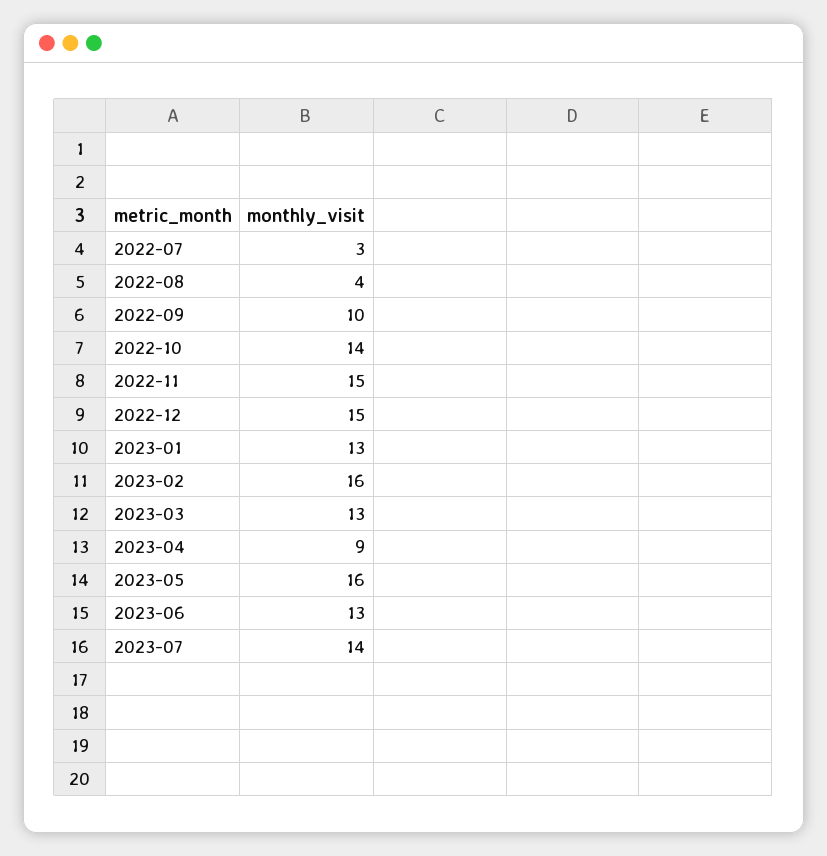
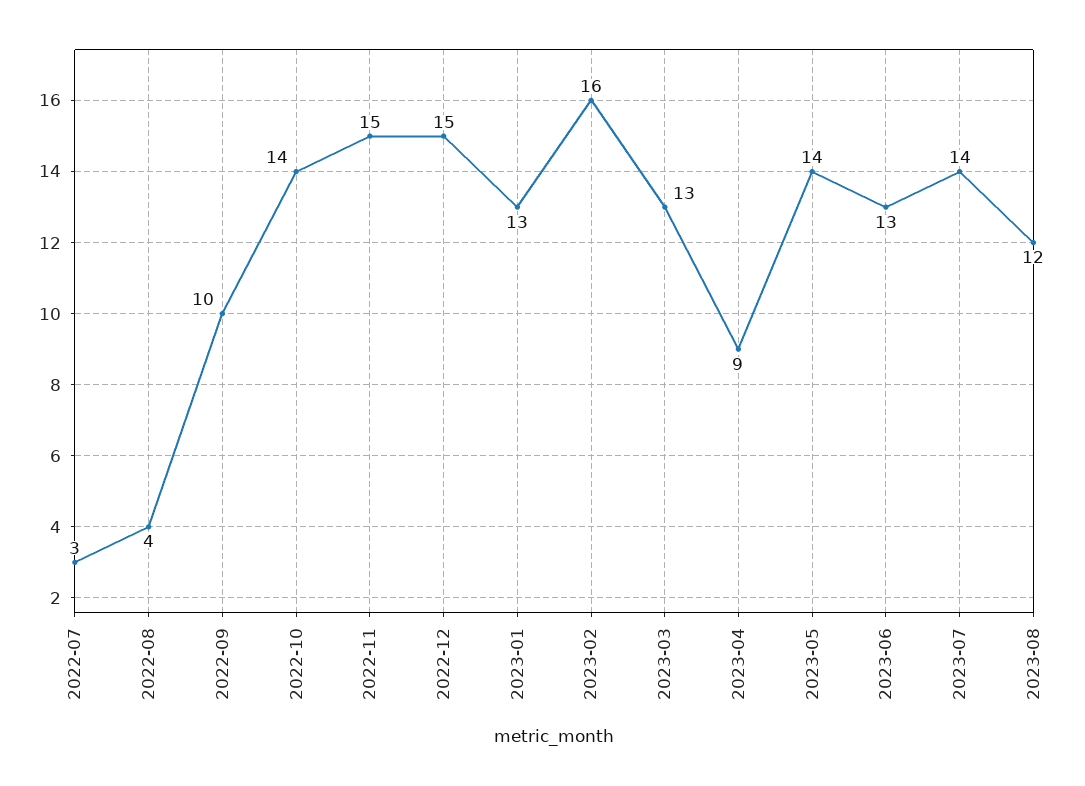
2023-05: 16 -> 14
2023-08: none -> 12

